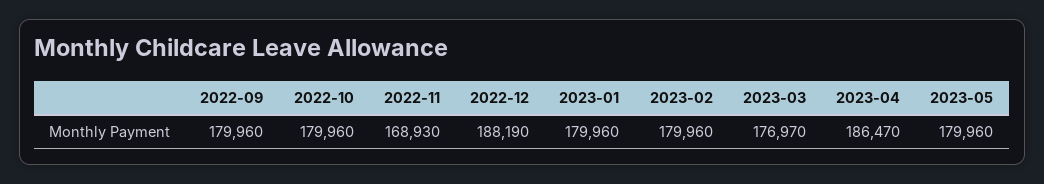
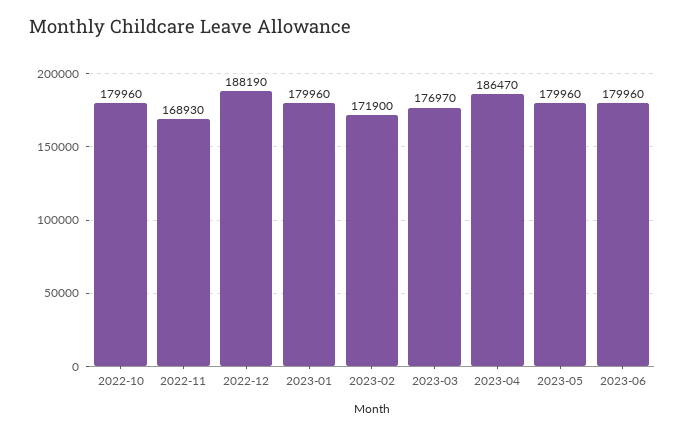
2022-09: 179960 -> none
2023-02: 179960 -> 171900
2023-06: none -> 179960

